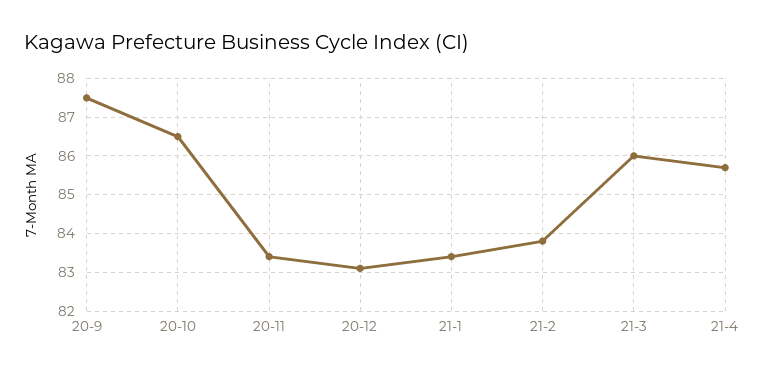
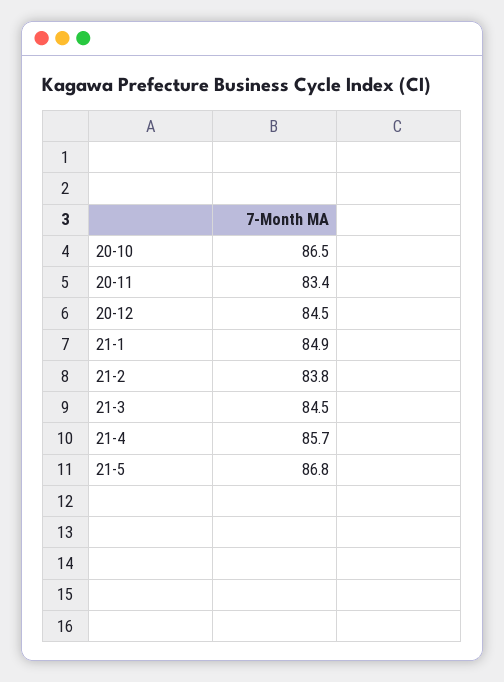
20-9: 87.5 -> none
20-12: 83 -> 84.5
21-1: 83.5 -> 84.9
21-3: 86 -> 84.5
21-5: none -> 86.8

